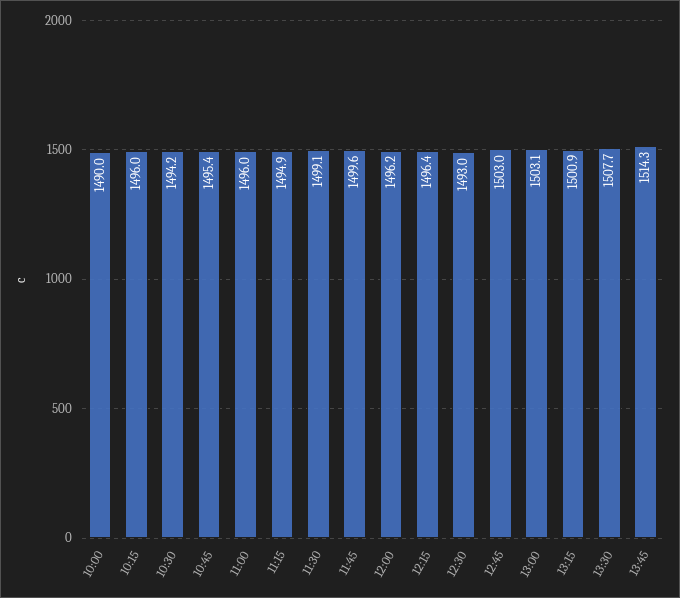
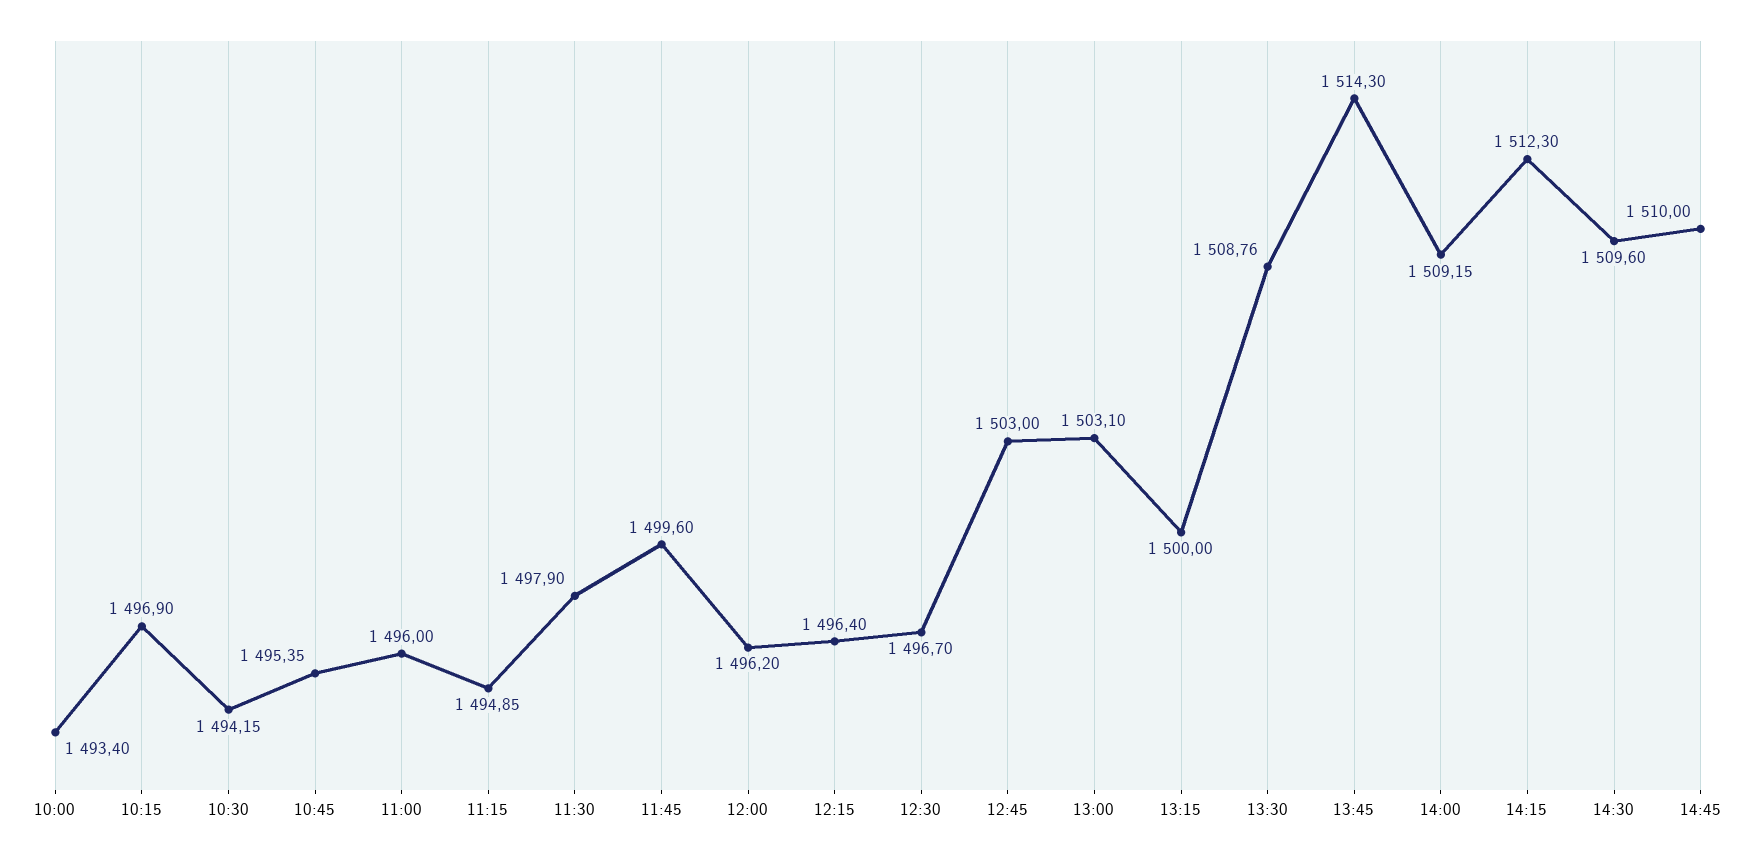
10:00: 1490 -> 1493.4
10:15: 1496 -> 1496.9
11:30: 1499.1 -> 1497.9
12:30: 1493 -> 1496.7
13:15: 1500.9 -> 1500
13:30: 1507.7 -> 1508.76
14:00: none -> 1509.15
14:15: none -> 1512.3
14:30: none -> 1509.6
14:45: none -> 1510

